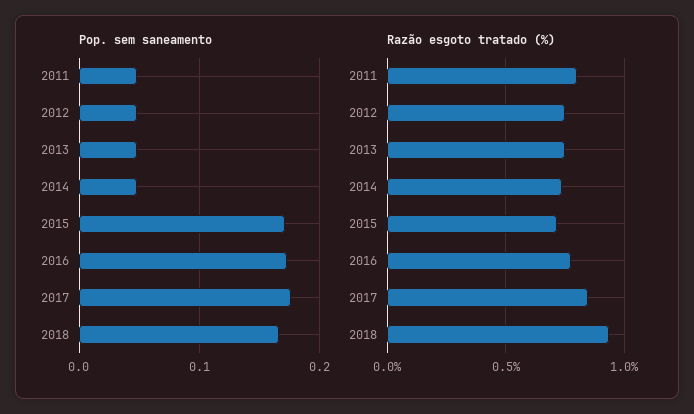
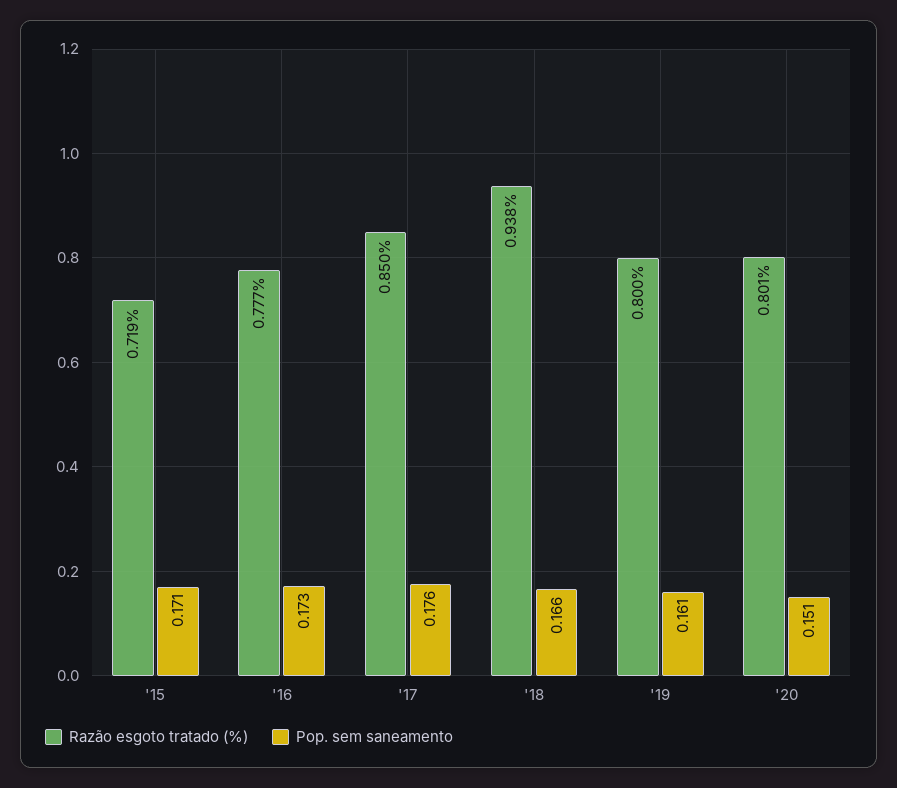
Pop. sem saneamento, 2011: 0.05 -> none
Pop. sem saneamento, 2012: 0.05 -> none
Pop. sem saneamento, 2013: 0.05 -> none
Pop. sem saneamento, 2014: 0.05 -> none
Razão esgoto tratado (%), 2011: 0.8 -> none
Razão esgoto tratado (%), 2012: 0.75 -> none
Razão esgoto tratado (%), 2013: 0.75 -> none
Razão esgoto tratado (%), 2014: 0.75 -> none
Razão esgoto tratado (%), '19: none -> 0.8
Pop. sem saneamento, '19: none -> 0.161
Razão esgoto tratado (%), '20: none -> 0.801
Pop. sem saneamento, '20: none -> 0.151

